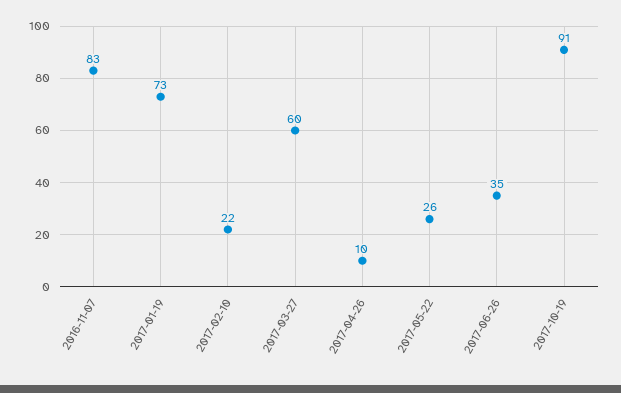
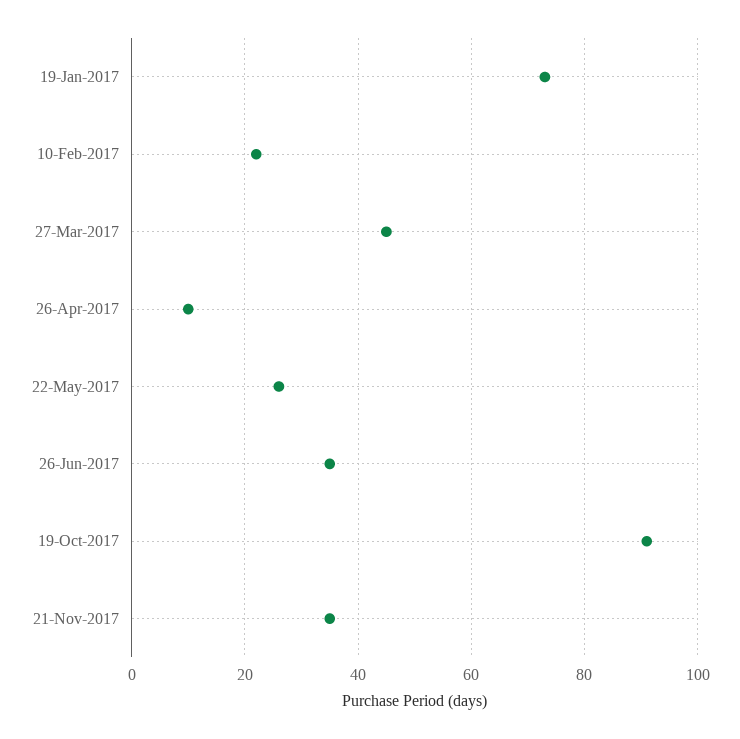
2016-11-07: 83 -> none
2017-03-27: 60 -> 45
21-Nov-2017: none -> 35

